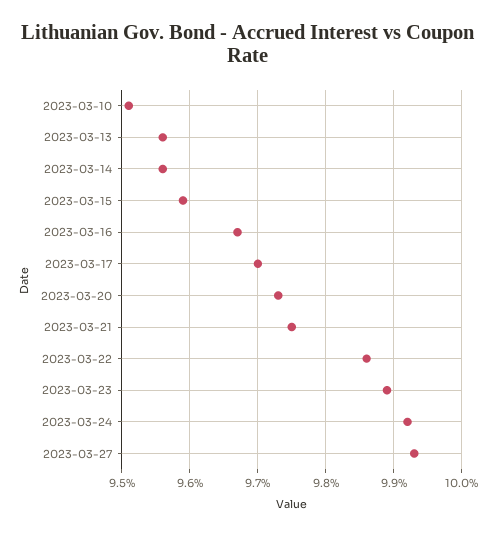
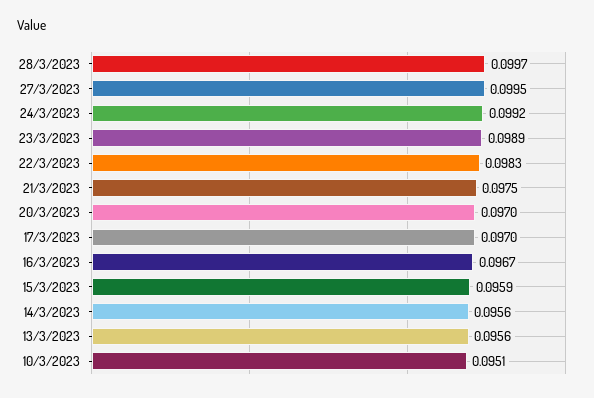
2023-03-20: 0.0973 -> 0.097
2023-03-22: 0.0986 -> 0.0983
2023-03-27: 0.0993 -> 0.0995
28/3/2023: none -> 0.0997

